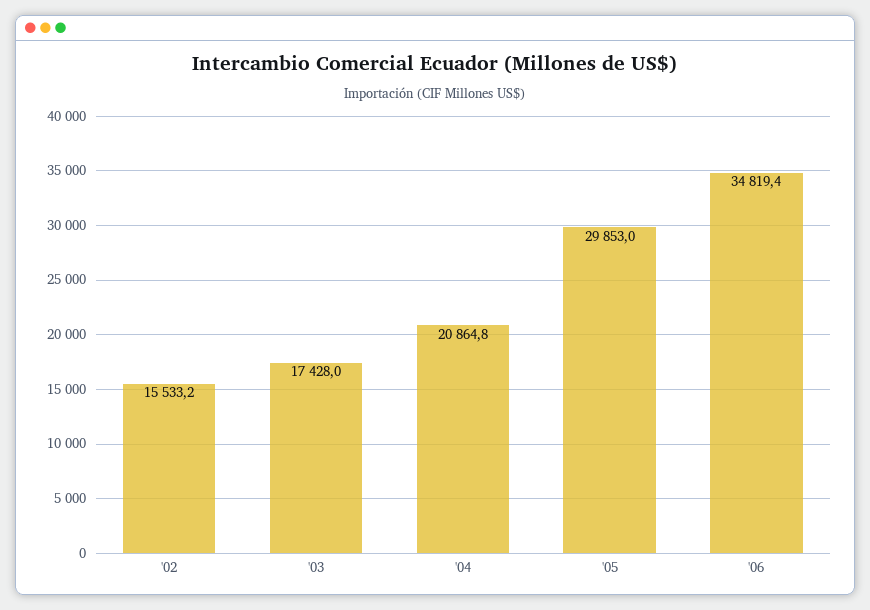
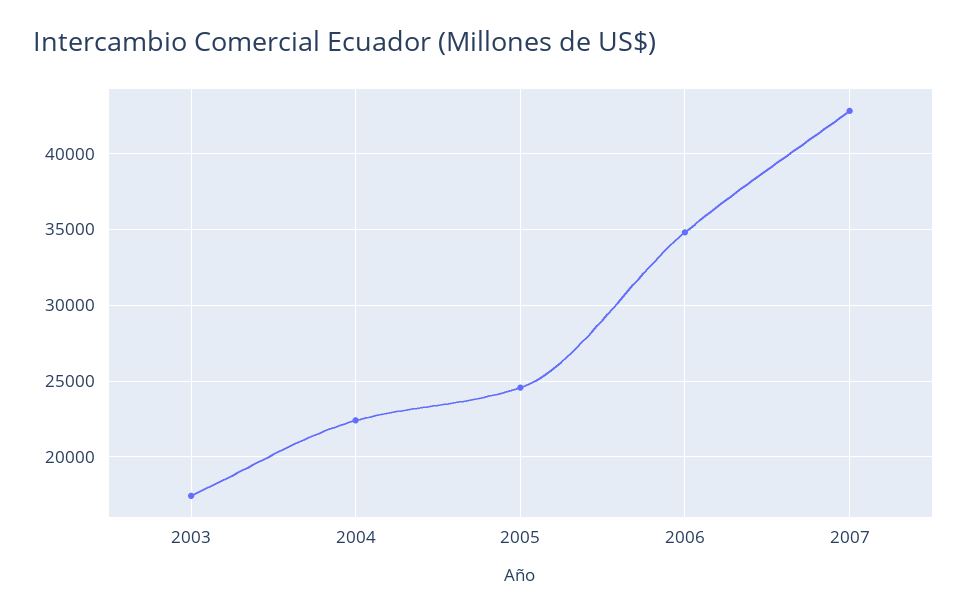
'02: 15533.2 -> none
'04: 20864.8 -> 22500
'05: 29853 -> 24500
2007: none -> 43000

